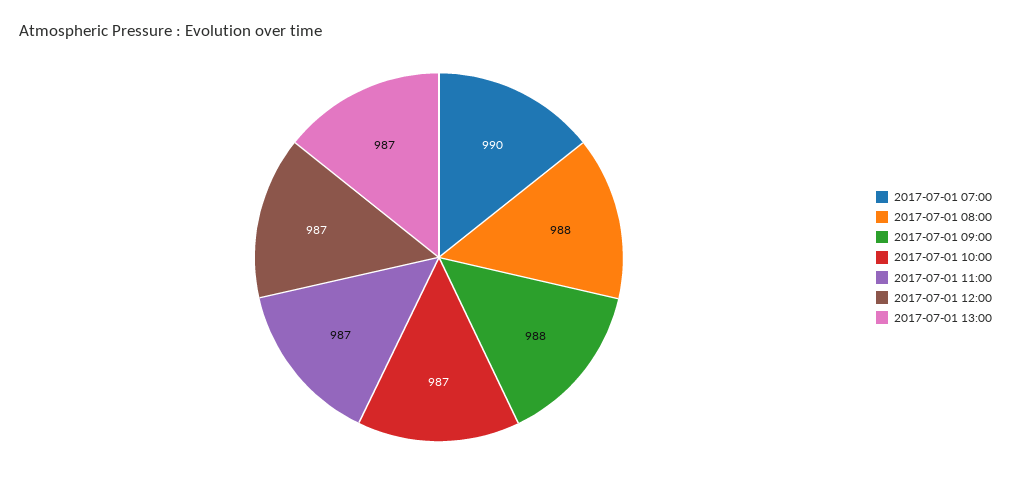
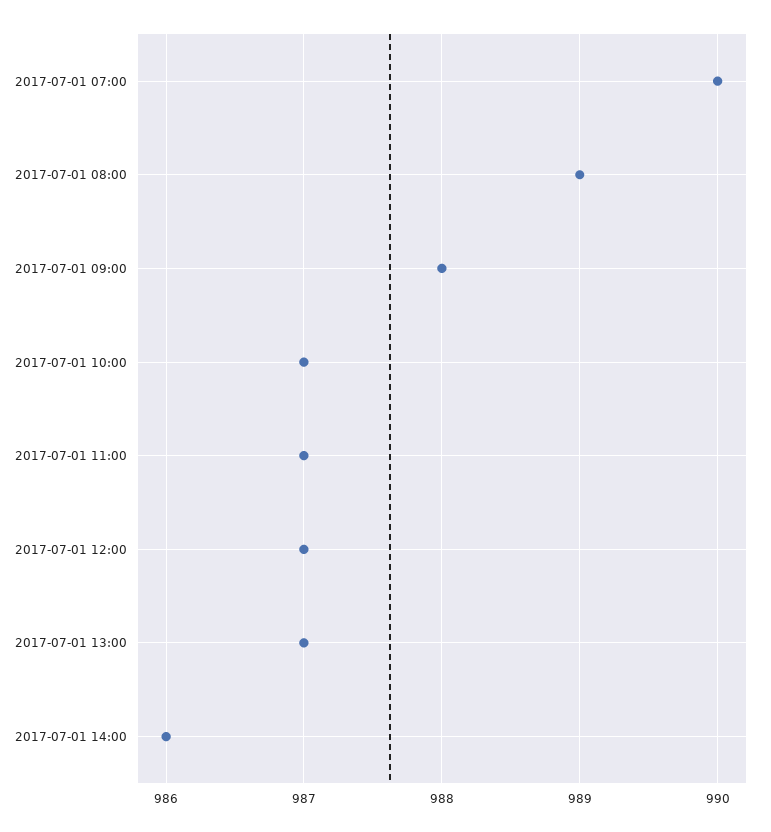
2017-07-01 08:00: 988 -> 989
2017-07-01 14:00: none -> 986

